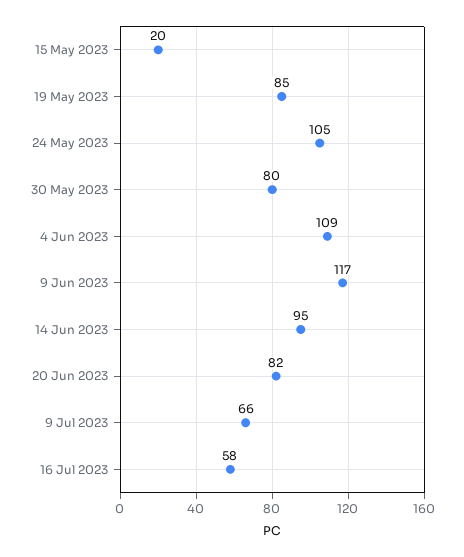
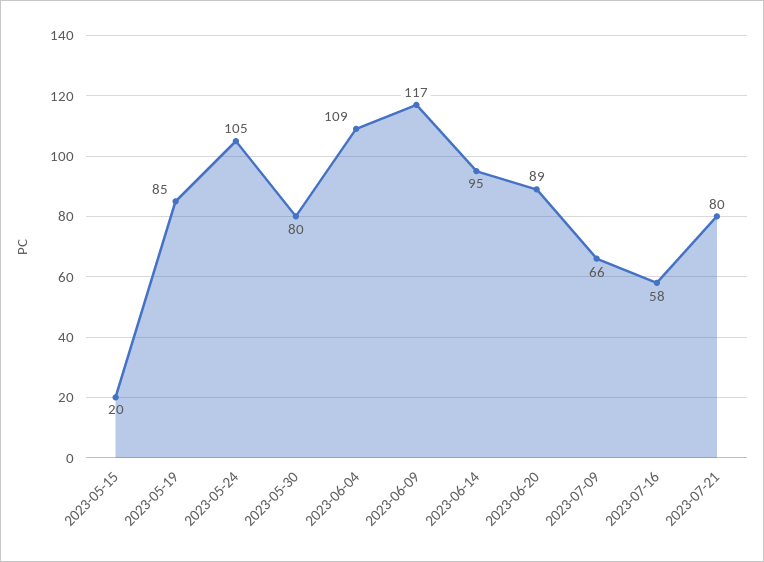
20 Jun 2023: 82 -> 89
2023-07-21: none -> 80

